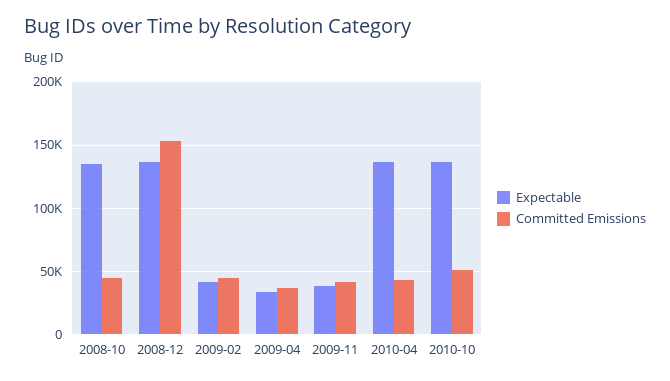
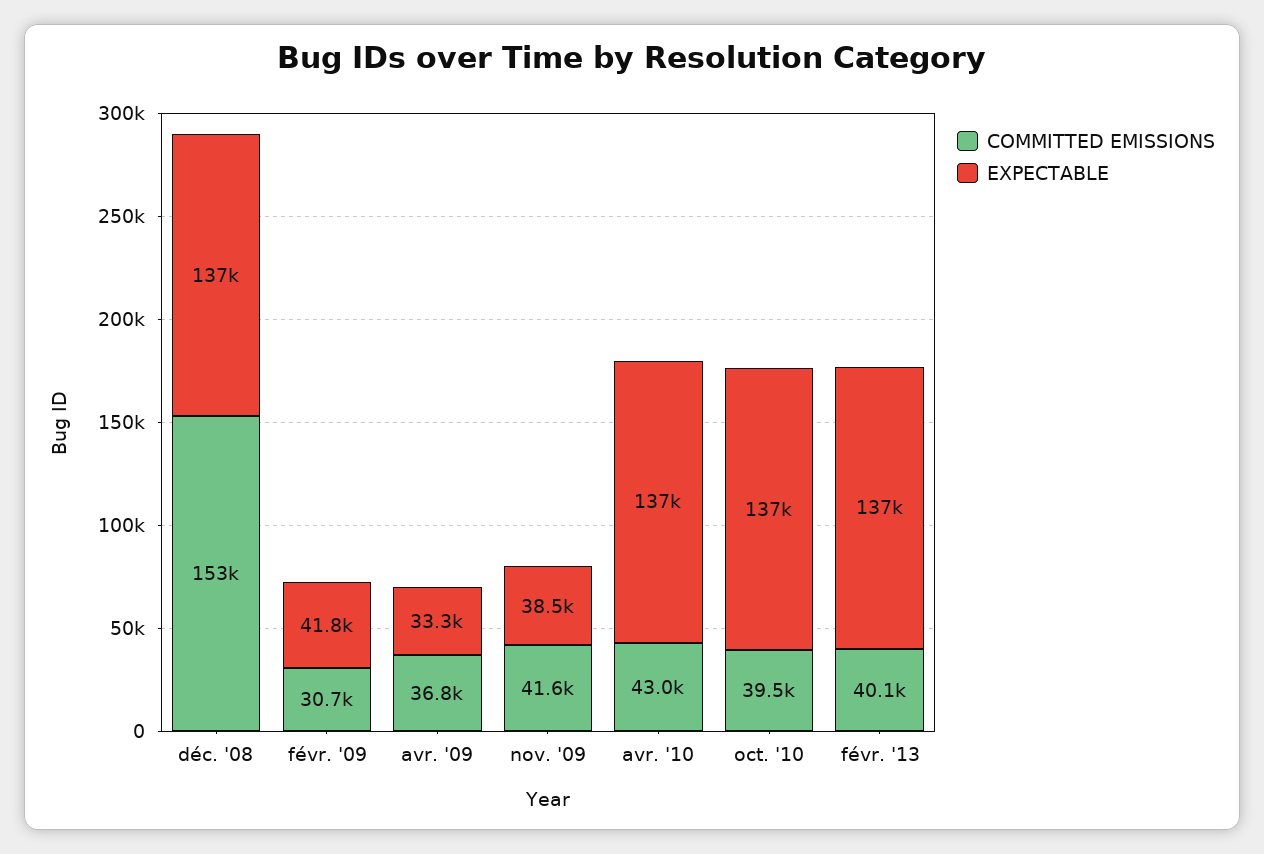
Expectable, 2008-10: 135000 -> none
Committed Emissions, 2008-10: 45000 -> none
Committed Emissions, 2009-02: 45000 -> 30700
Committed Emissions, 2010-10: 50000 -> 39500
Committed Emissions, févr. '13: none -> 40100
Expectable, févr. '13: none -> 137000

